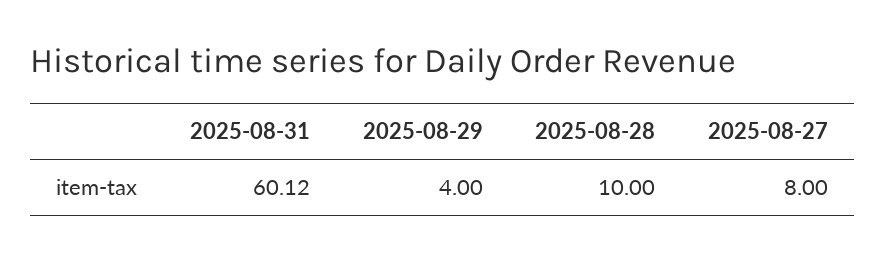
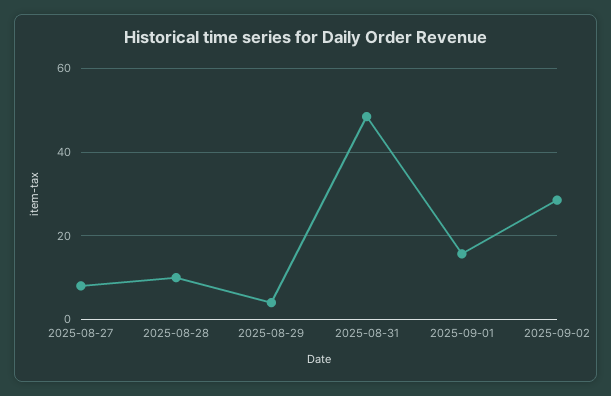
2025-08-31: 60.12 -> 48
2025-09-01: none -> 16
2025-09-02: none -> 28

